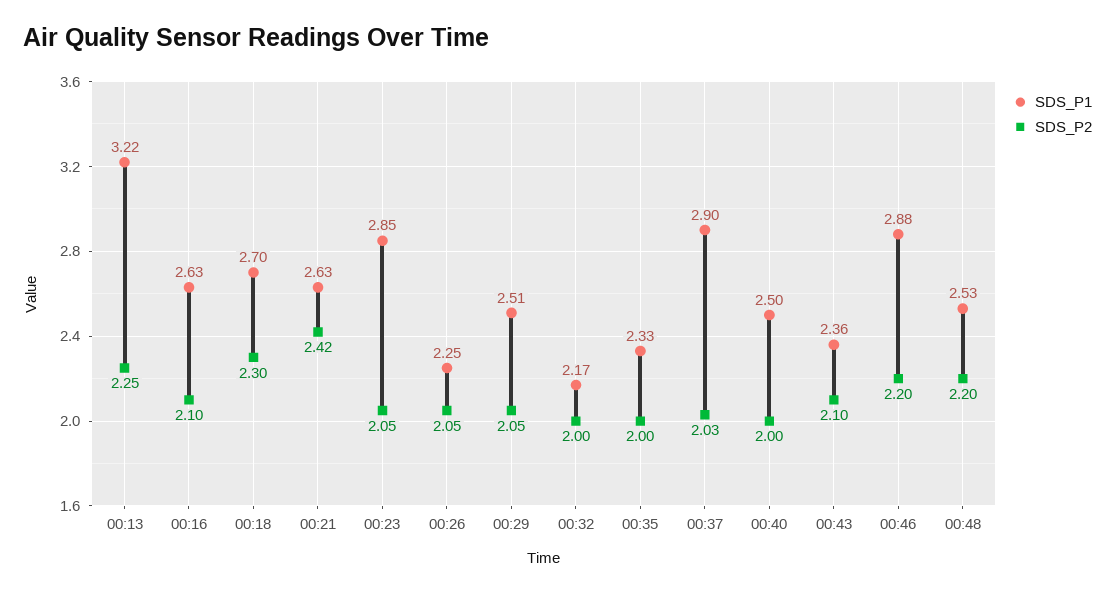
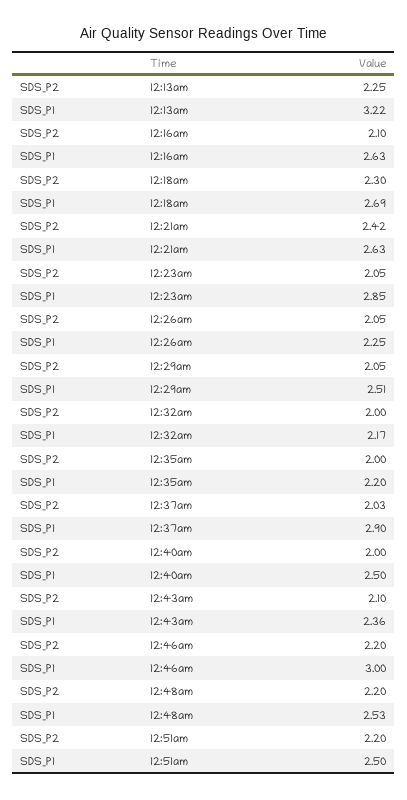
SDS_P1, 00:18: 2.7 -> 2.69
SDS_P1, 00:35: 2.33 -> 2.2
SDS_P1, 00:46: 2.88 -> 3
SDS_P2, 12:51am: none -> 2.2
SDS_P1, 12:51am: none -> 2.5

